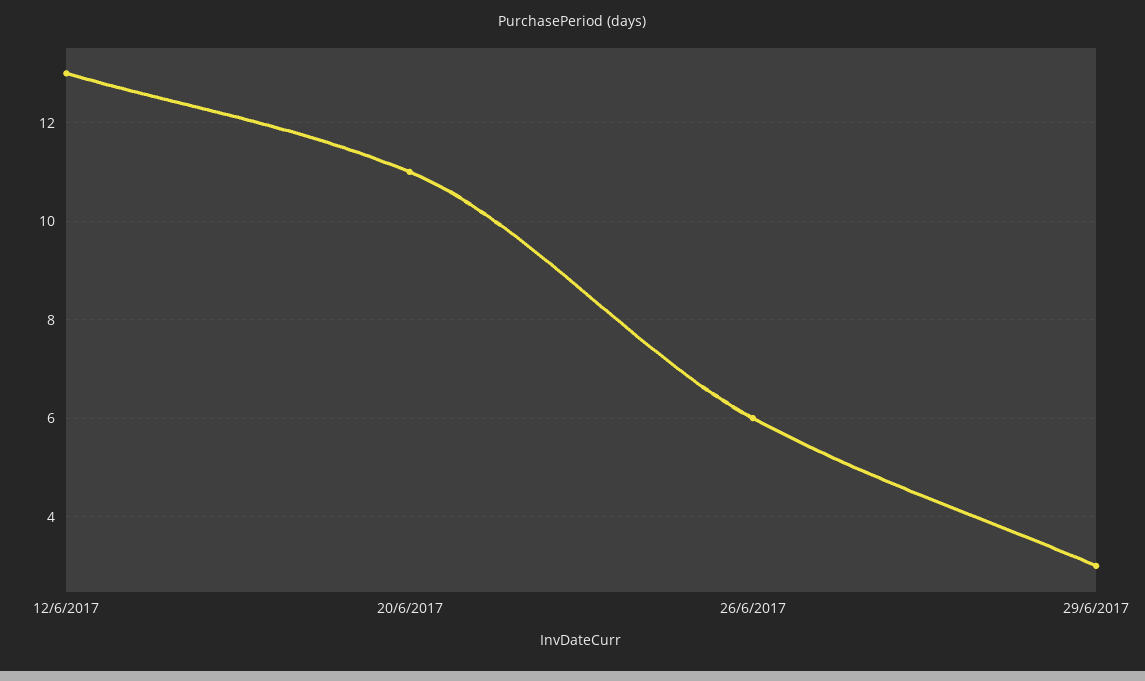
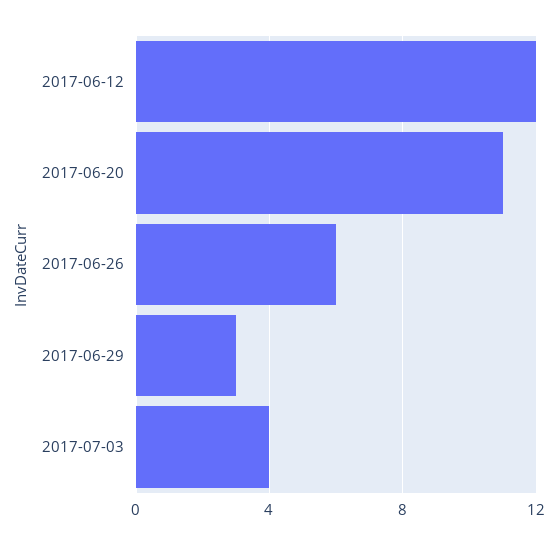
12/6/2017: 13 -> 12
2017-07-03: none -> 4

